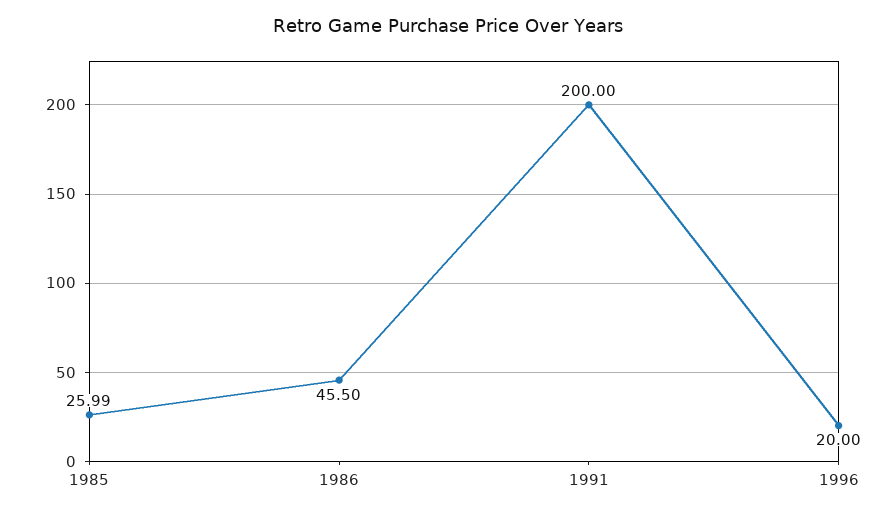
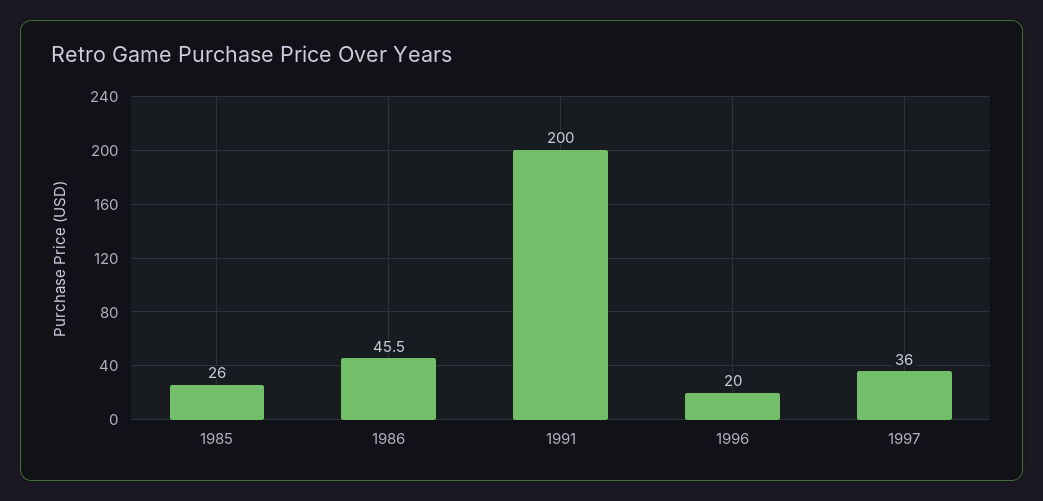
1997: none -> 36

